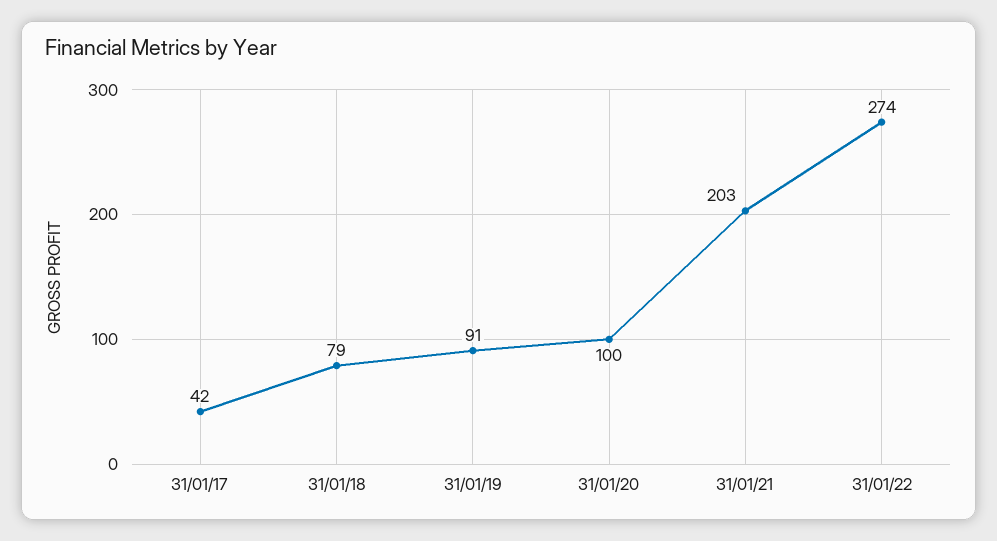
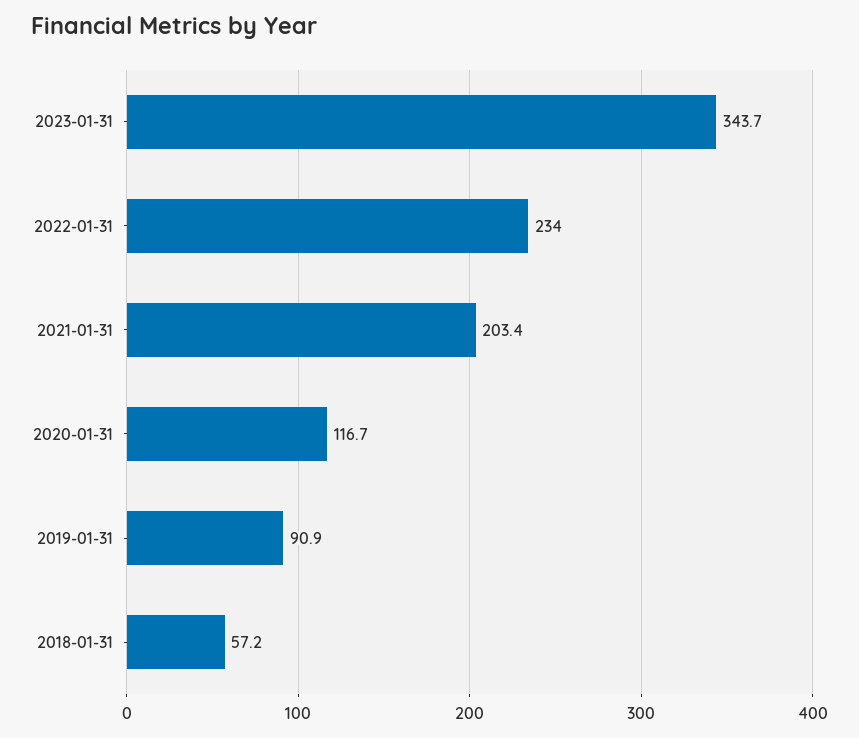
31/01/17: 42 -> none
31/01/18: 79 -> 57.2
31/01/20: 100 -> 116.7
31/01/22: 274 -> 234
2023-01-31: none -> 343.7

